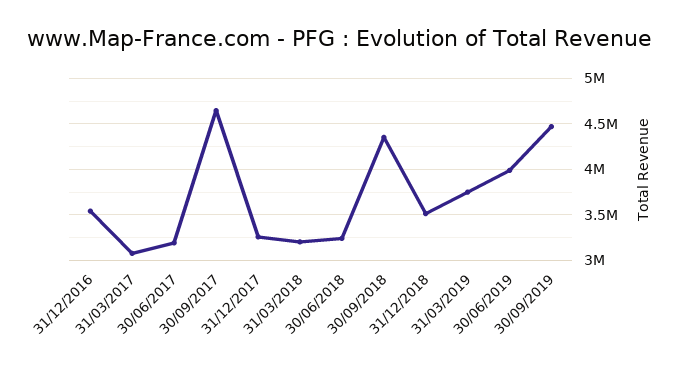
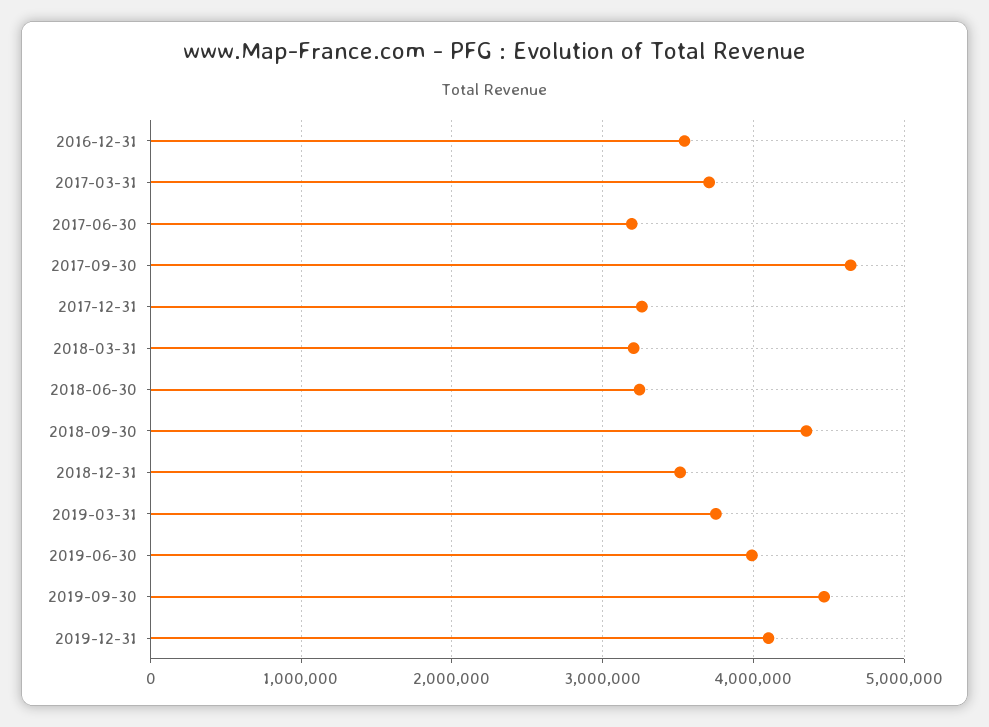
31/03/2017: 3100000 -> 3700000
2019-12-31: none -> 4100000

